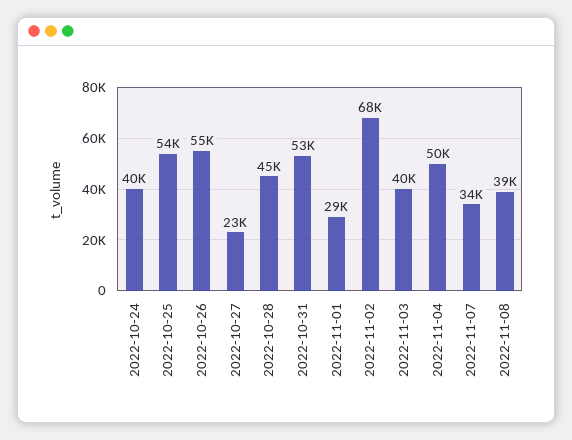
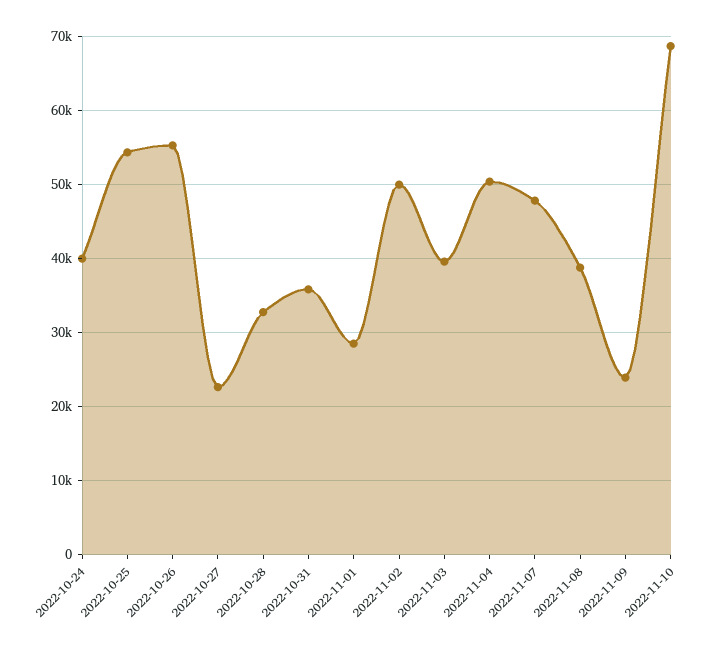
2022-10-28: 45000 -> 33000
2022-10-31: 53000 -> 36000
2022-11-02: 68000 -> 50000
2022-11-07: 34000 -> 48000
2022-11-09: none -> 24000
2022-11-10: none -> 69000

